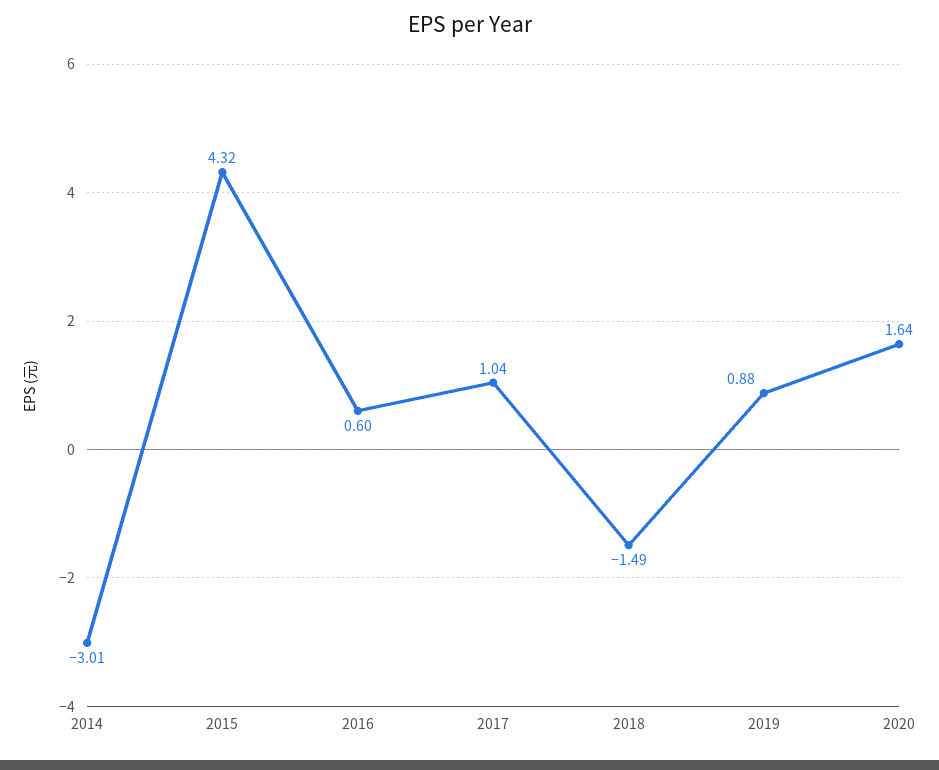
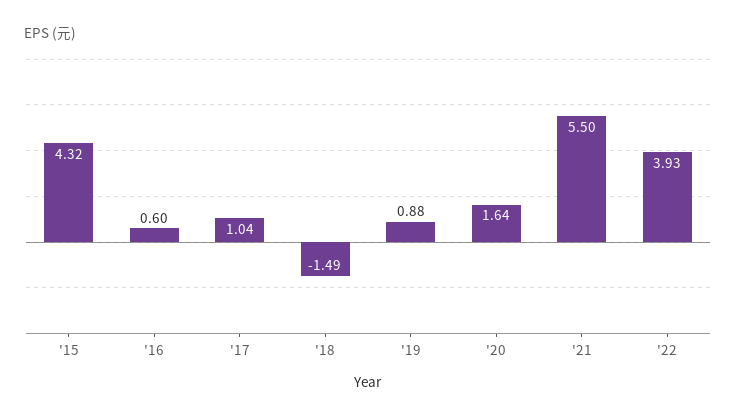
2014: -3.01 -> none
'21: none -> 5.5
'22: none -> 3.93

